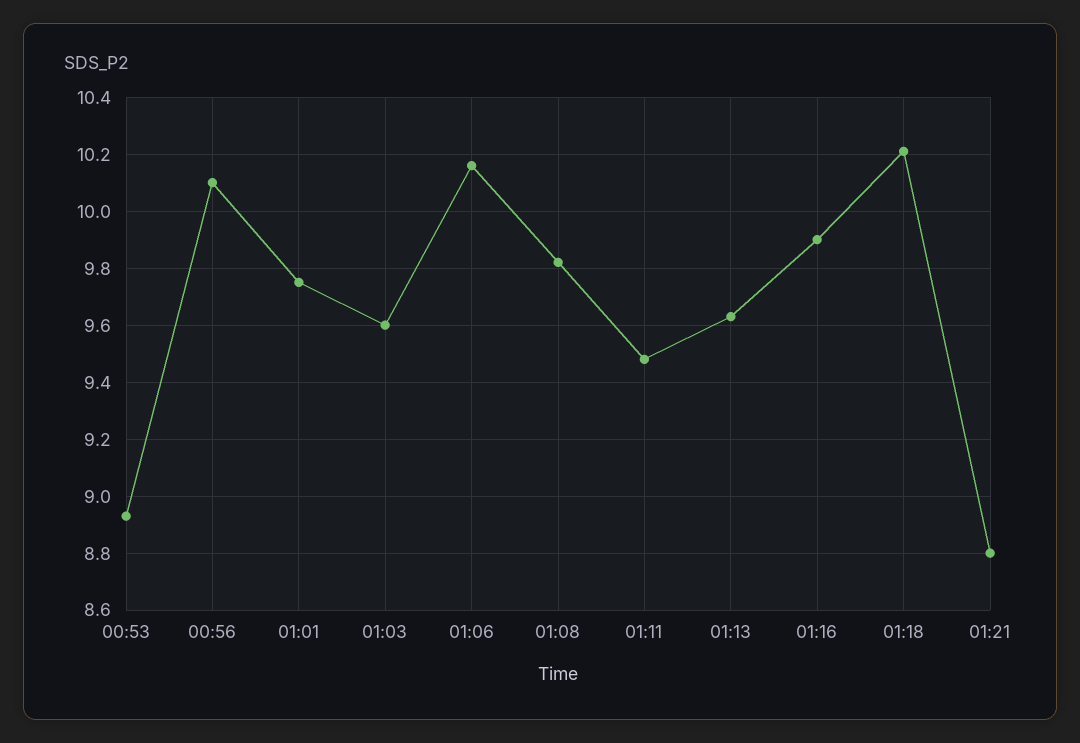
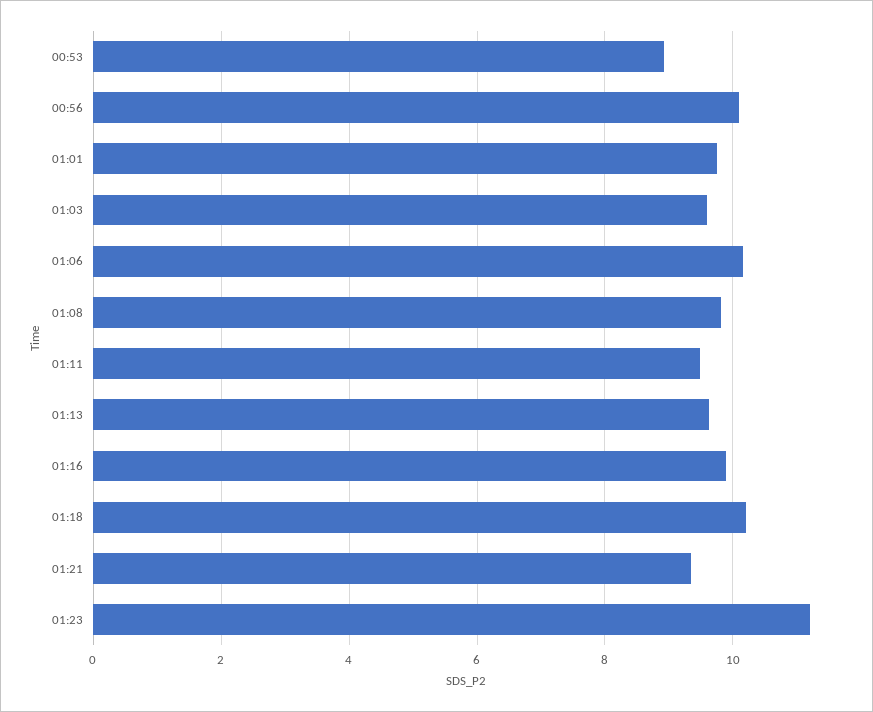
01:21: 8.8 -> 9.4
01:23: none -> 11.2

